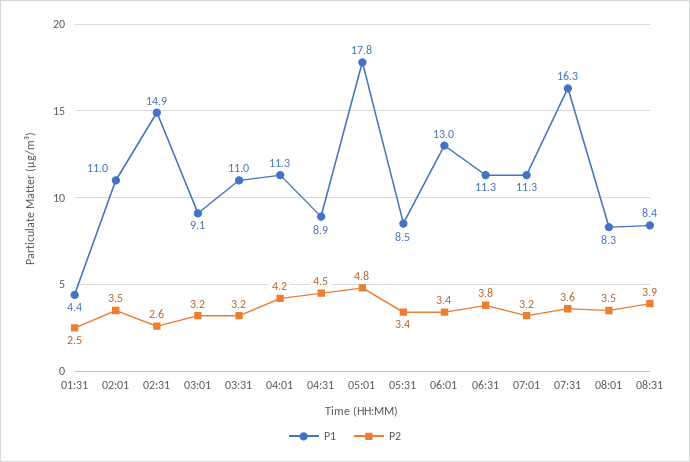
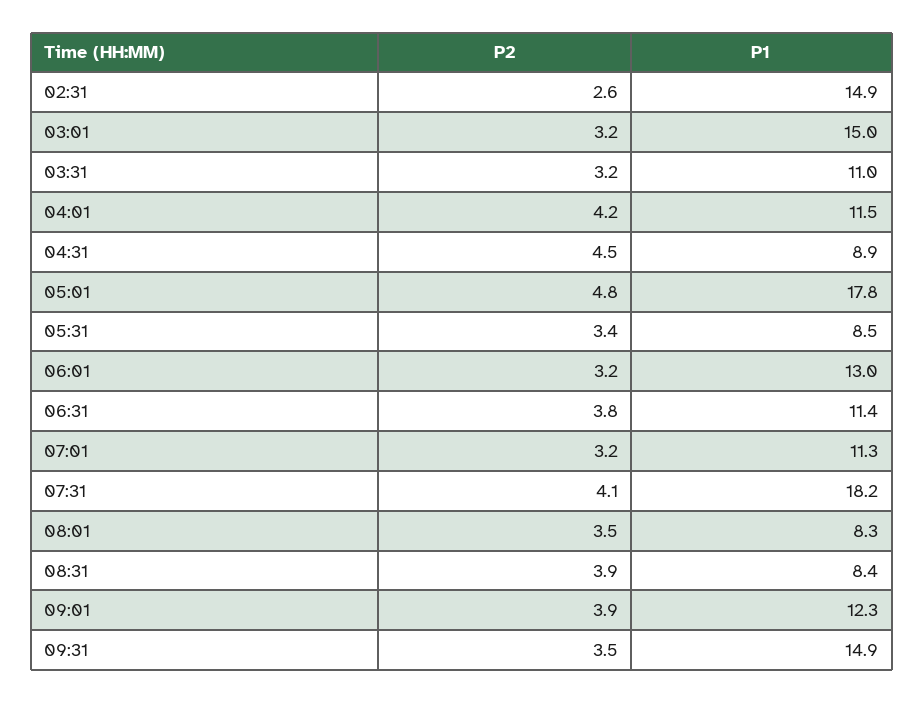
P1, 01:31: 4.4 -> none
P2, 01:31: 2.5 -> none
P1, 02:01: 11 -> none
P2, 02:01: 3.5 -> none
P1, 03:01: 9.1 -> 15
P1, 04:01: 11.3 -> 11.5
P2, 06:01: 3.4 -> 3.2
P1, 06:31: 11.3 -> 11.4
P1, 07:31: 16.3 -> 18.2
P2, 07:31: 3.6 -> 4.1
P2, 09:01: none -> 3.9
P1, 09:01: none -> 12.3
P2, 09:31: none -> 3.5
P1, 09:31: none -> 14.9

